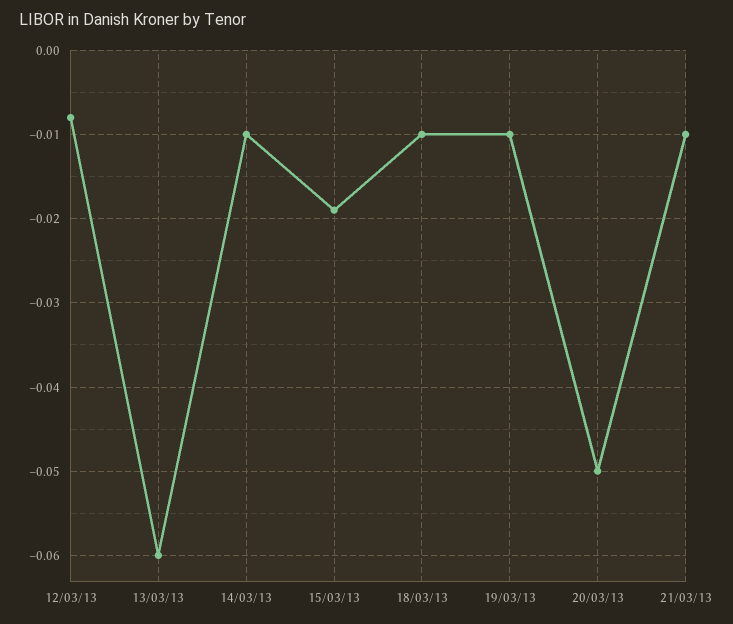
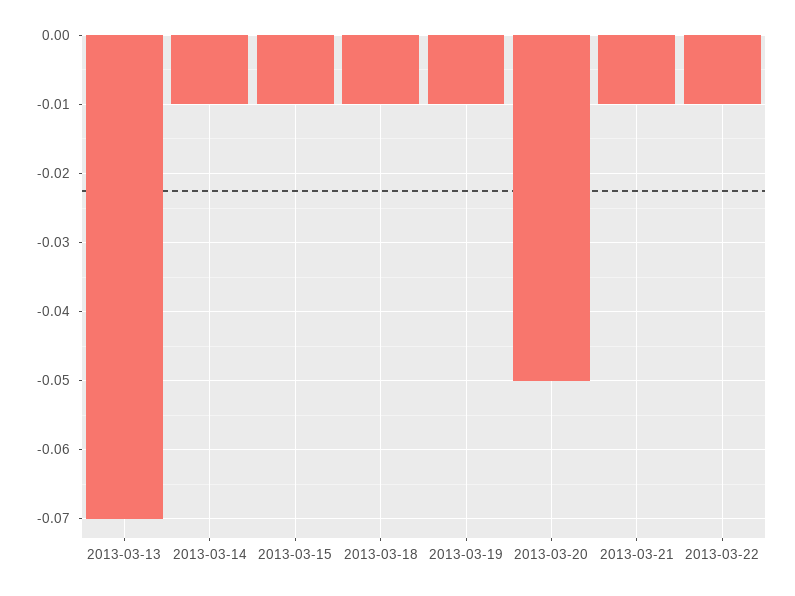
12/03/13: -0.008 -> none
13/03/13: -0.06 -> -0.07
15/03/13: -0.019 -> -0.01
2013-03-22: none -> -0.01

